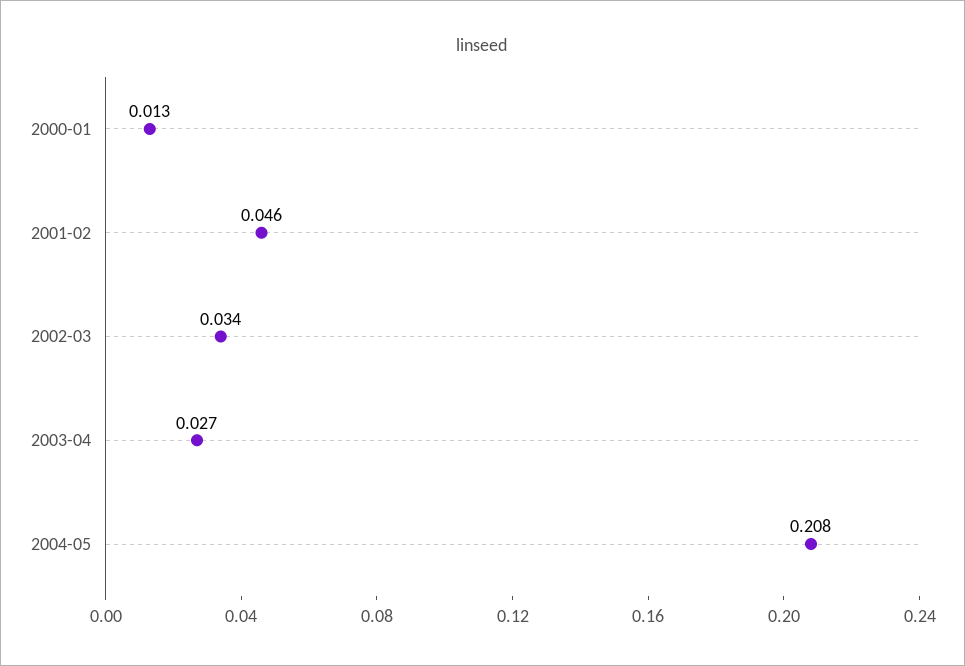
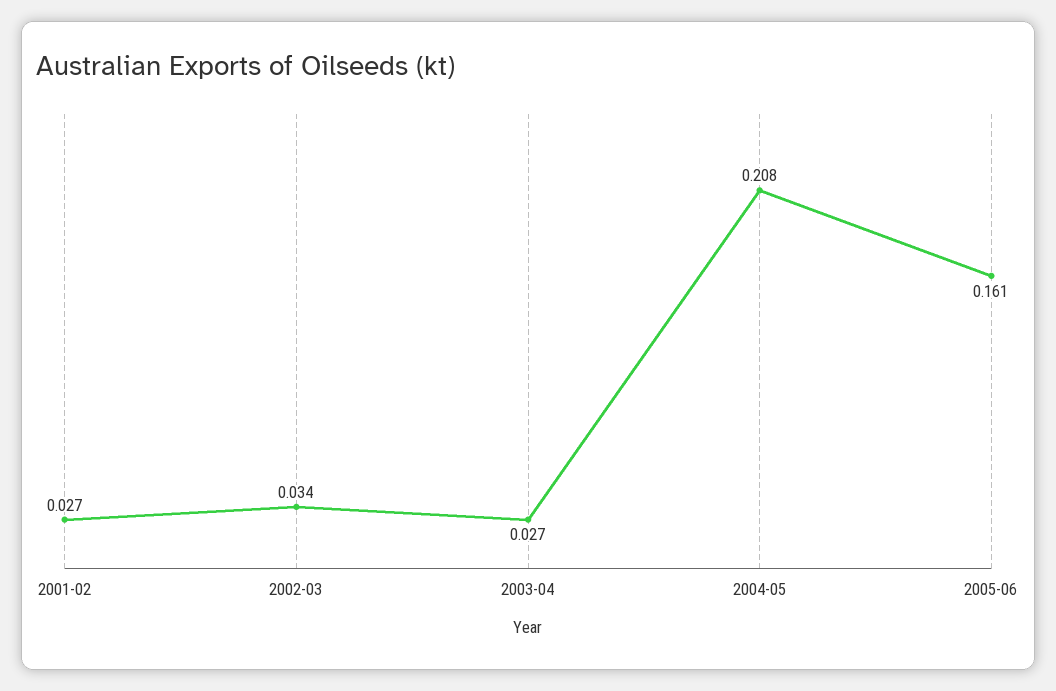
2000-01: 0.013 -> none
2001-02: 0.046 -> 0.027
2005-06: none -> 0.161

